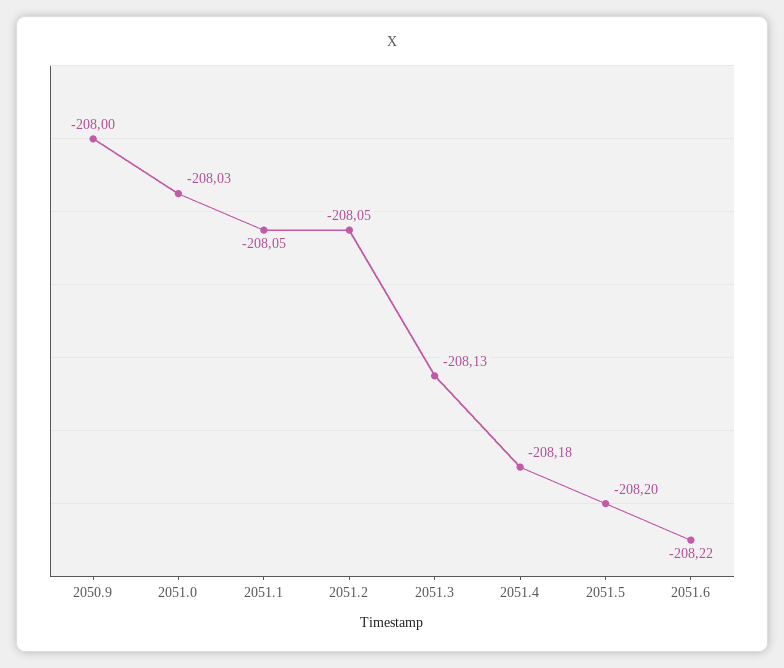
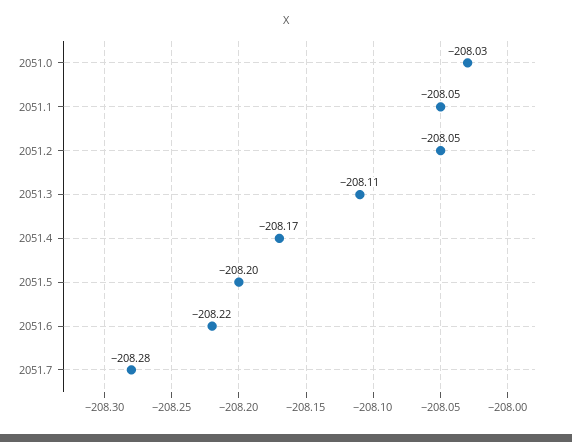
2050.9: -208 -> none
2051.3: -208.13 -> -208.11
2051.4: -208.18 -> -208.17
2051.7: none -> -208.28

